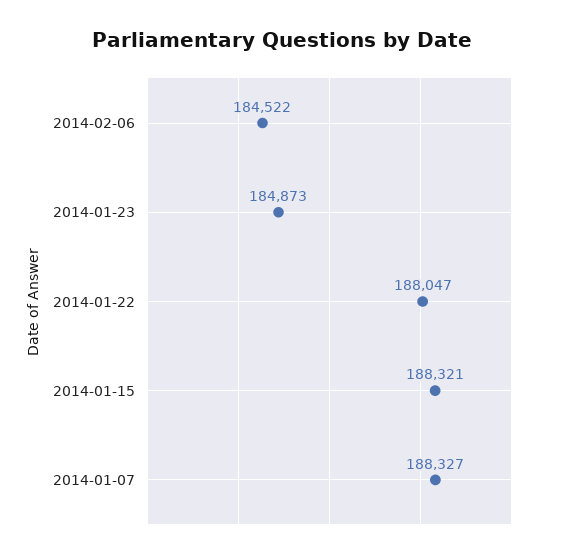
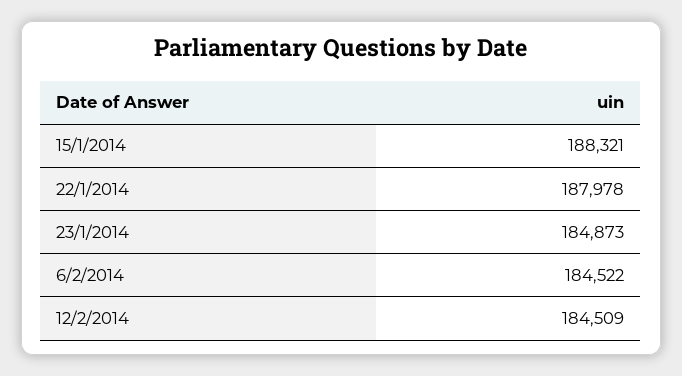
2014-01-22: 188047 -> 187978
2014-01-07: 188327 -> none
12/2/2014: none -> 184509

